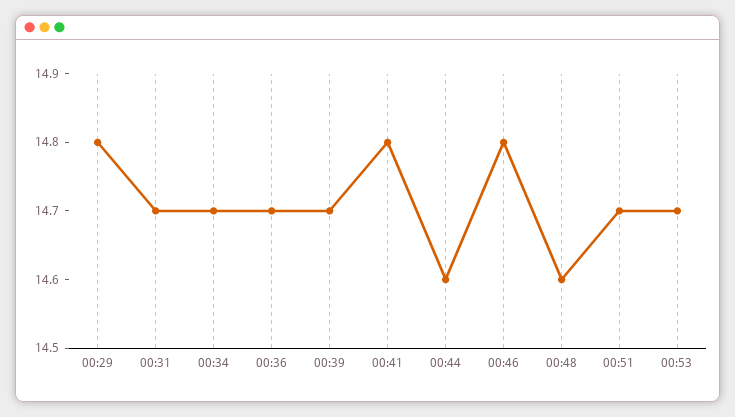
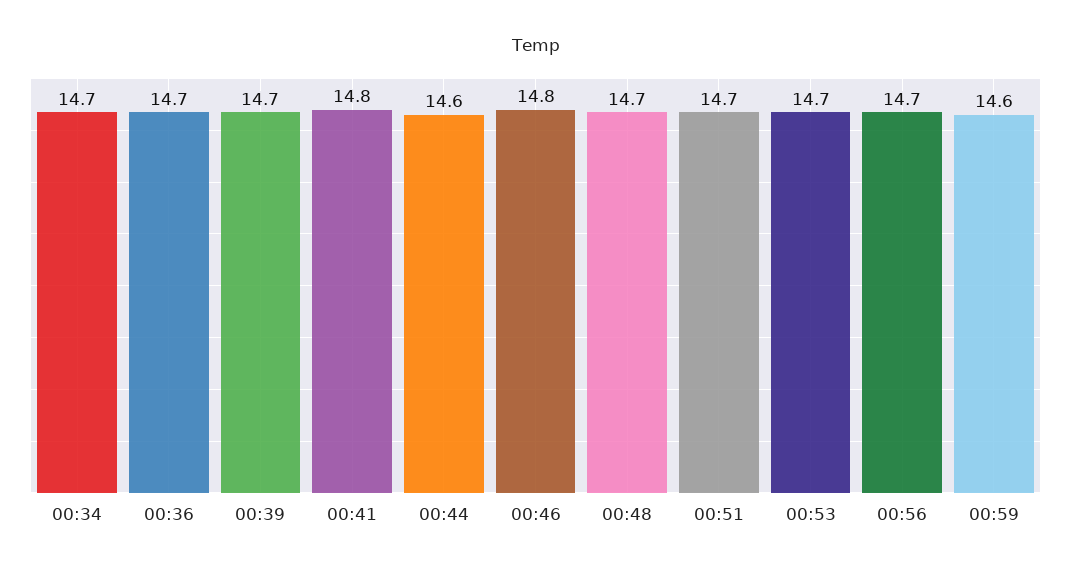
00:29: 14.8 -> none
00:31: 14.7 -> none
00:48: 14.6 -> 14.7
00:56: none -> 14.7
00:59: none -> 14.6

